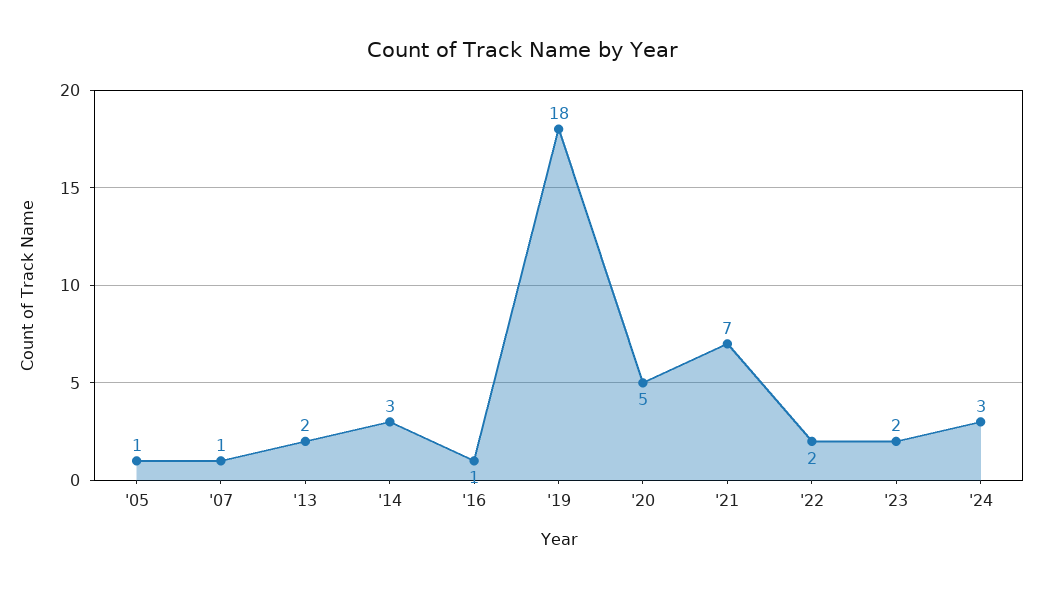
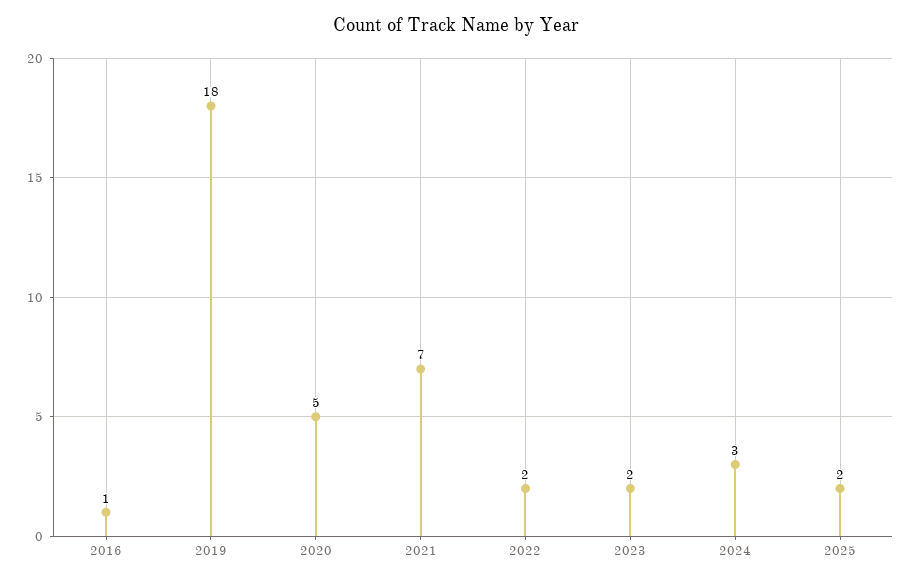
'05: 1 -> none
'07: 1 -> none
'13: 2 -> none
'14: 3 -> none
2025: none -> 2

